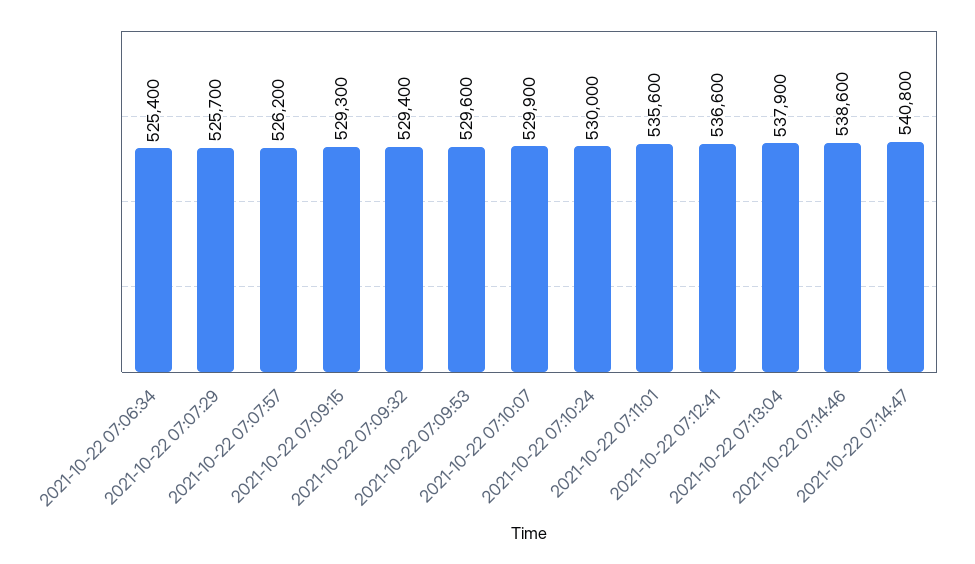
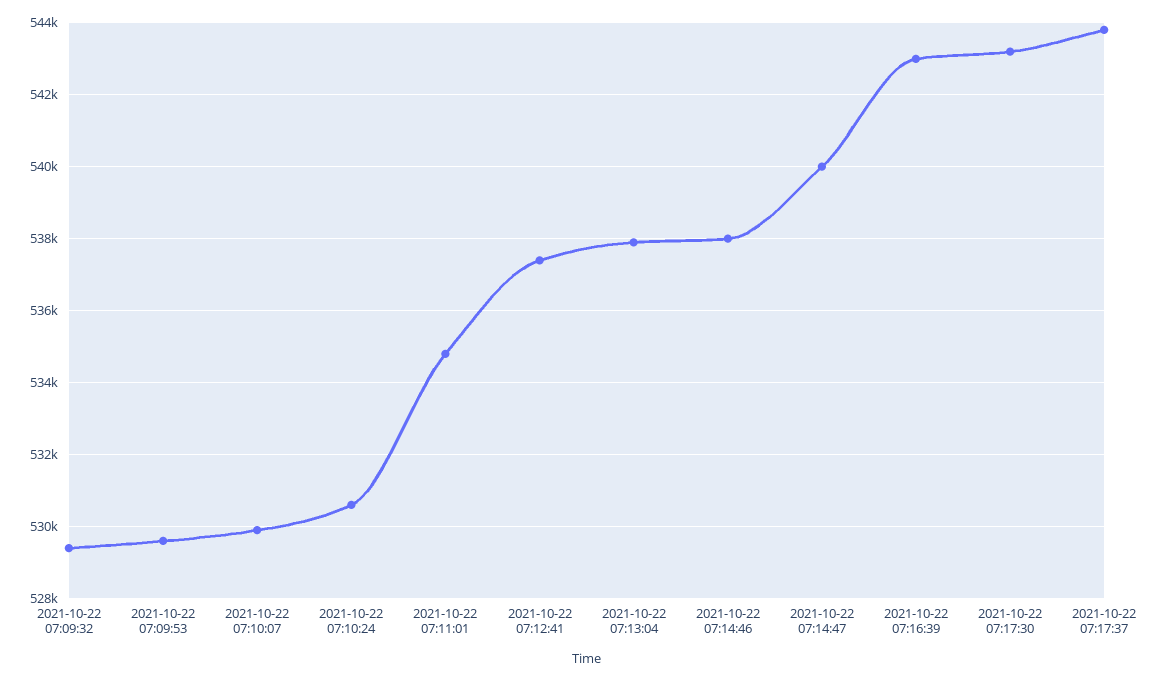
2021-10-22 07:06:34: 525400 -> none
2021-10-22 07:07:29: 525700 -> none
2021-10-22 07:07:57: 526200 -> none
2021-10-22 07:09:15: 529300 -> none
2021-10-22 07:10:24: 530000 -> 530600
2021-10-22 07:11:01: 535600 -> 534800
2021-10-22 07:12:41: 536600 -> 537400
2021-10-22 07:14:46: 538600 -> 538000
2021-10-22 07:14:47: 540800 -> 540000
2021-10-22 07:16:39: none -> 543000
2021-10-22 07:17:30: none -> 543200
2021-10-22 07:17:37: none -> 543800

